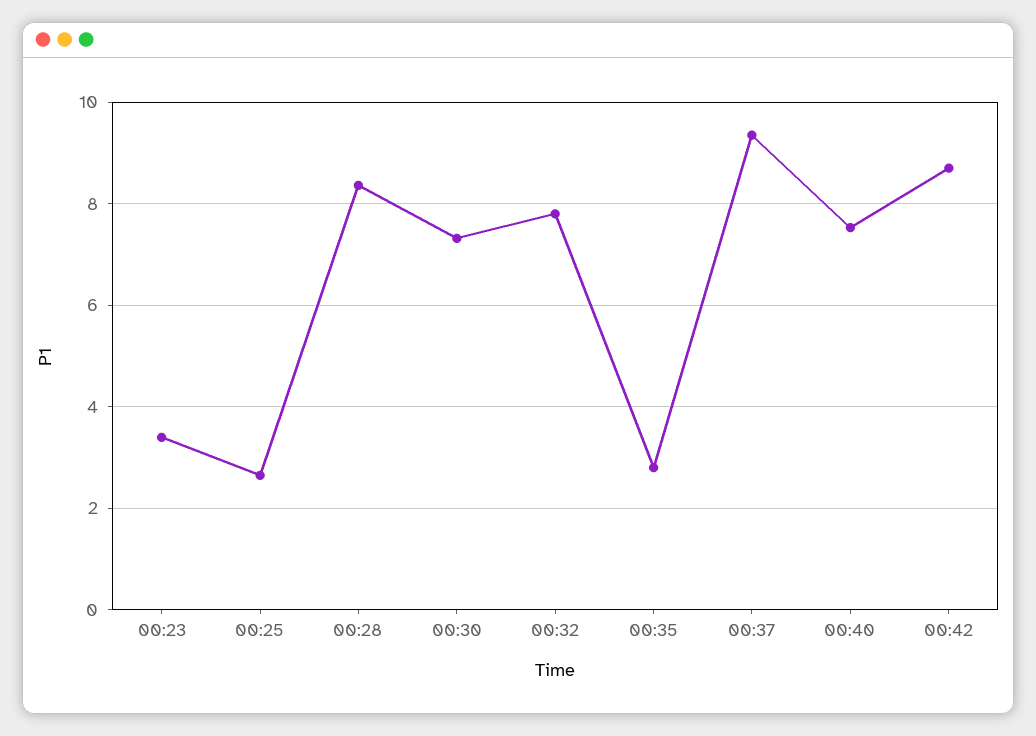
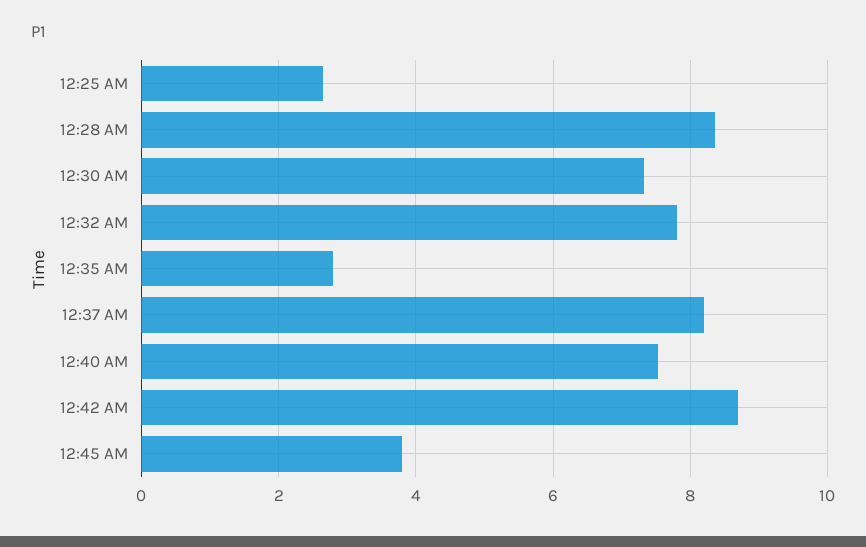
00:23: 3.4 -> none
00:37: 9.4 -> 8.2
12:45 AM: none -> 3.8

